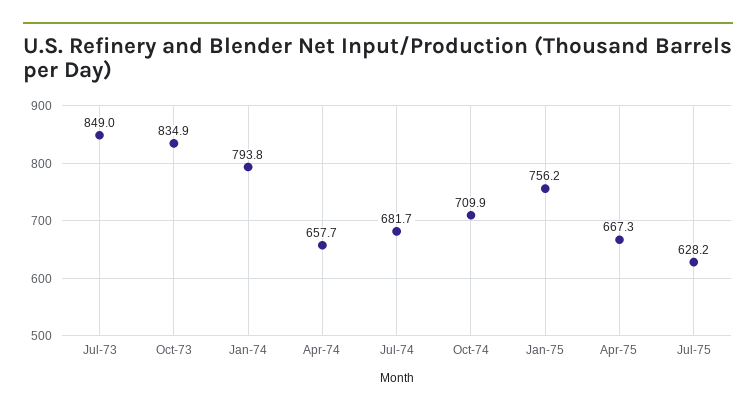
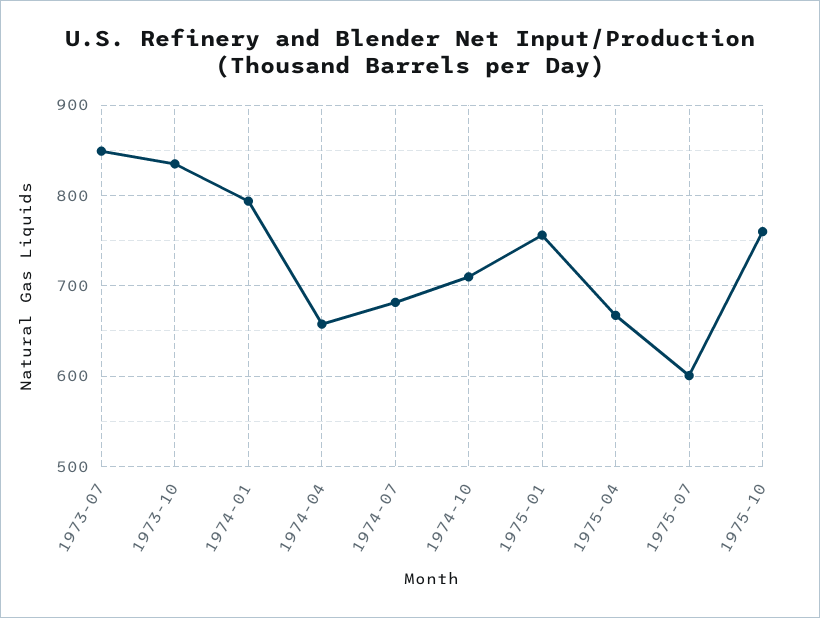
Jul-75: 628.2 -> 600
1975-10: none -> 760

